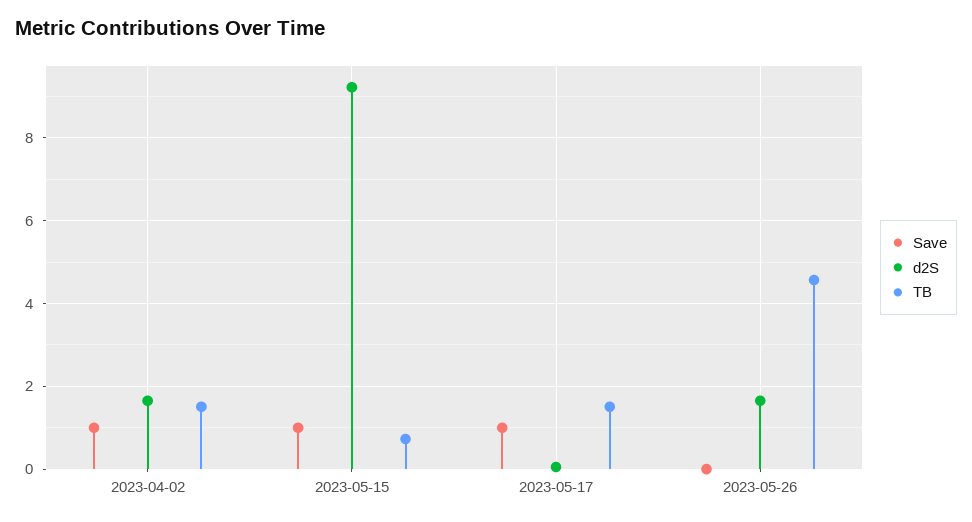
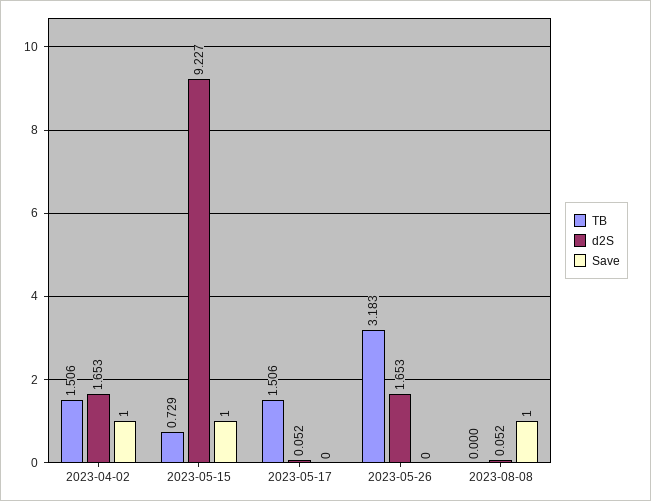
Save, 2023-05-17: 1 -> 0
TB, 2023-05-26: 4.6 -> 3.183
TB, 2023-08-08: none -> 0
d2S, 2023-08-08: none -> 0.052
Save, 2023-08-08: none -> 1

